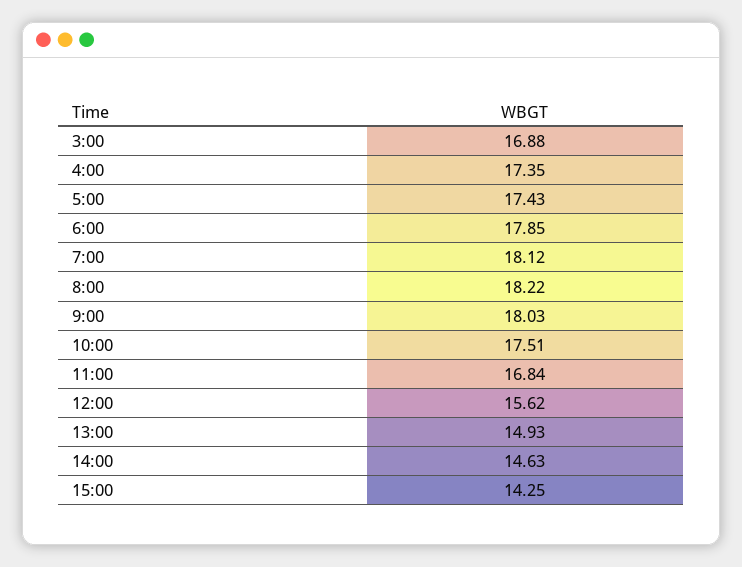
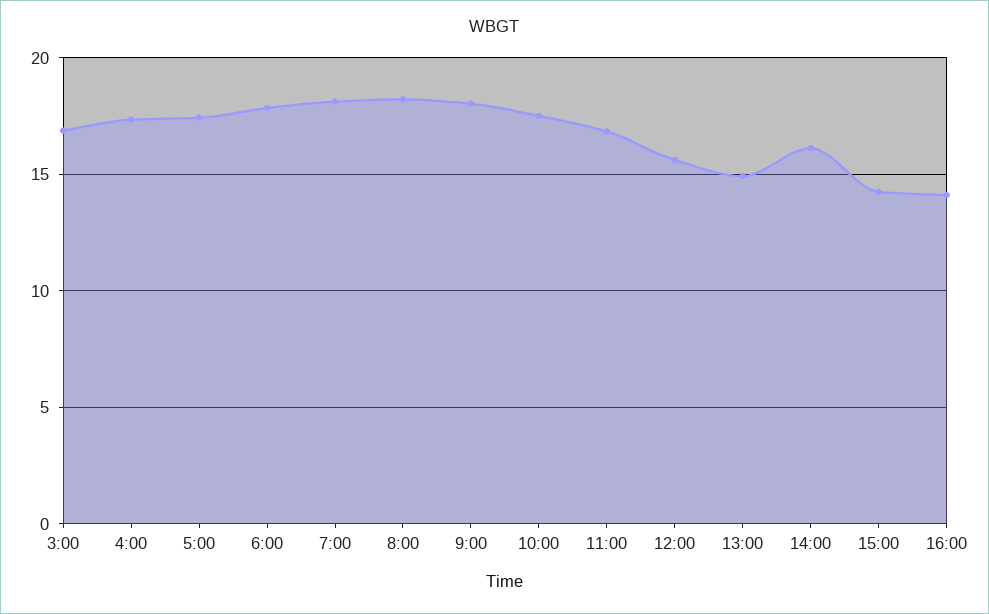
14:00: 14.63 -> 16
16:00: none -> 14

